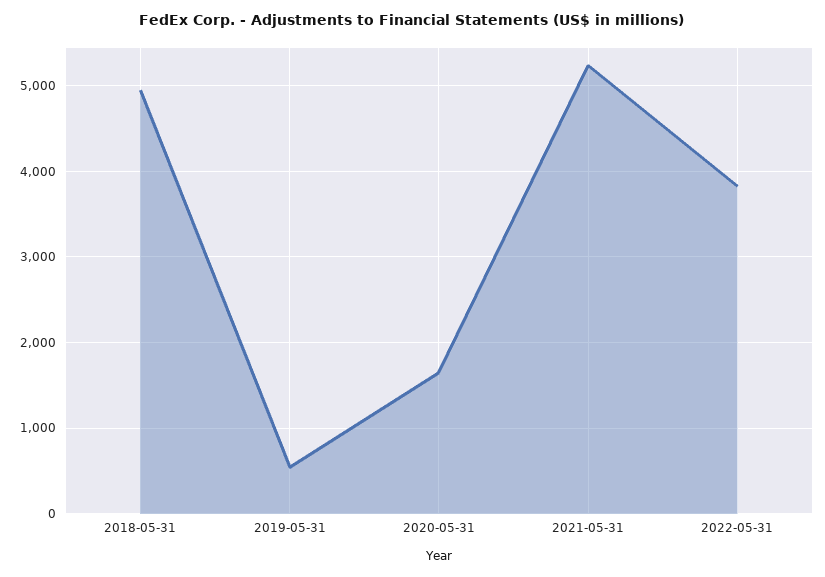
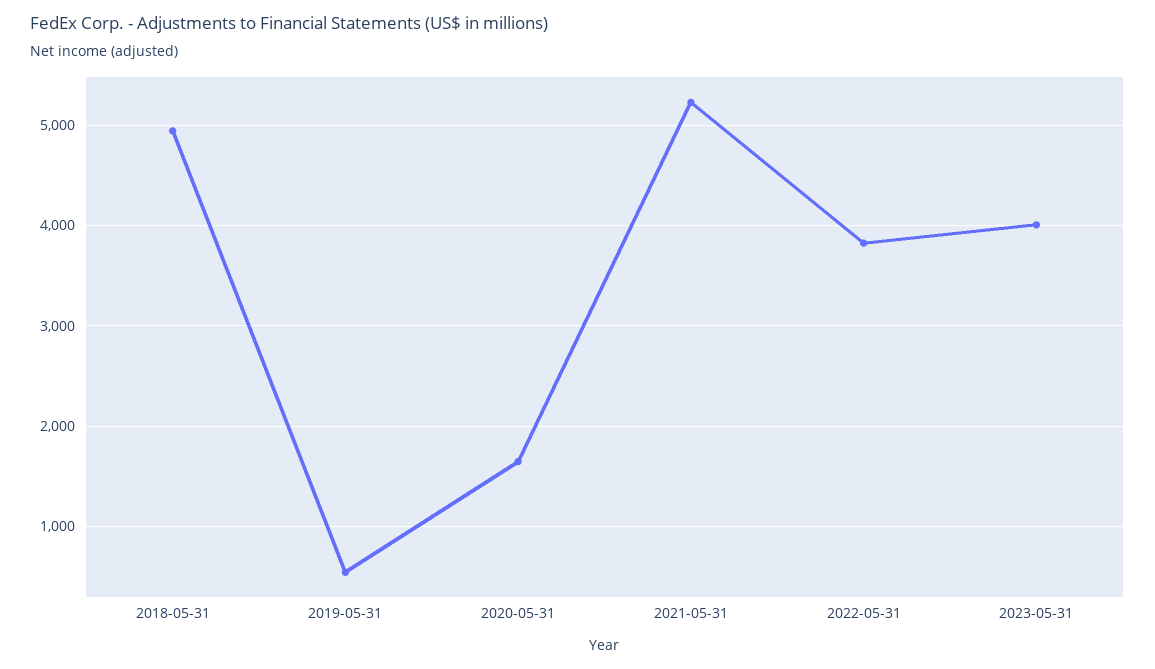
2023-05-31: none -> 4000

